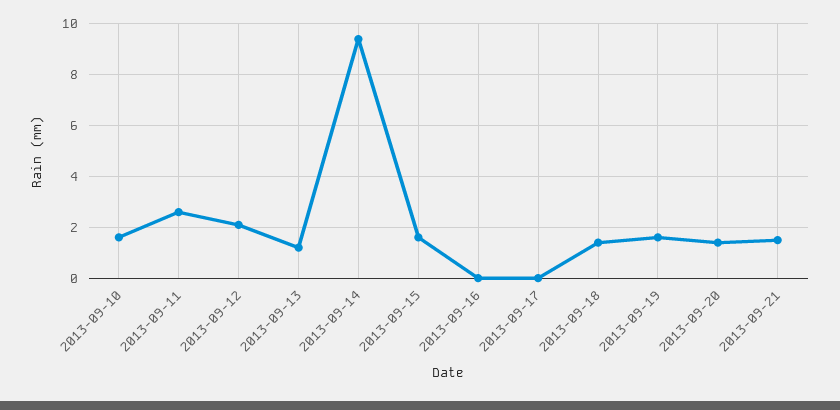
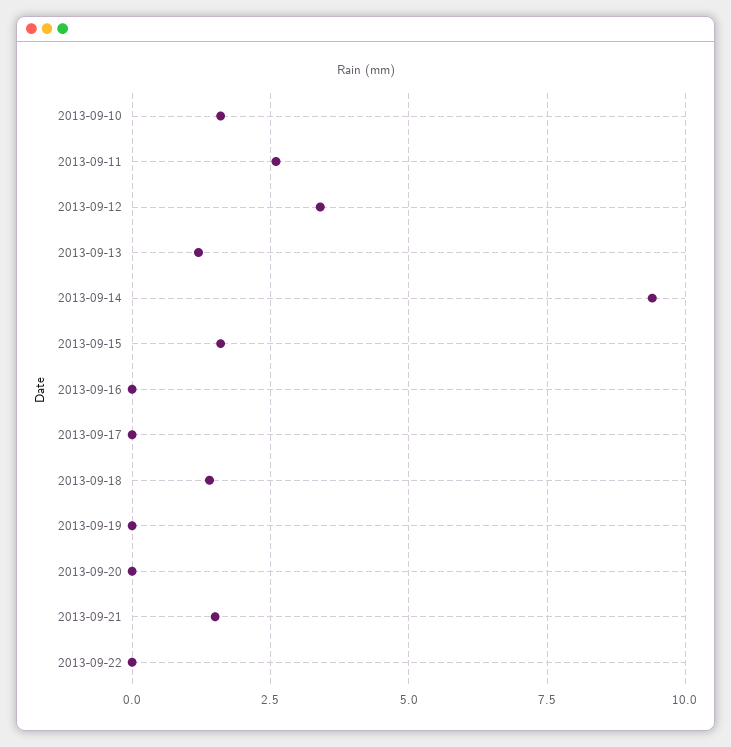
2013-09-12: 2 -> 3.5
2013-09-19: 1.5 -> 0
2013-09-20: 1.5 -> 0
2013-09-22: none -> 0

